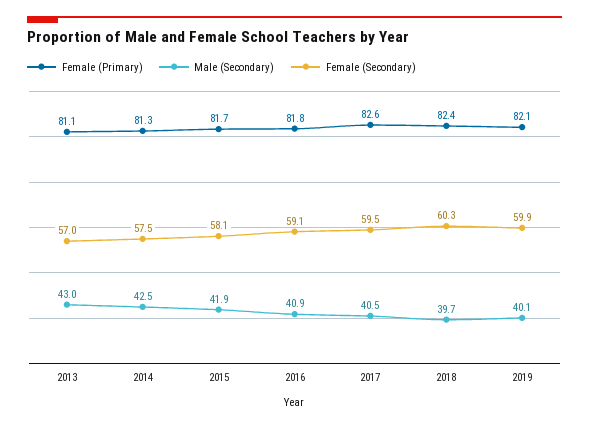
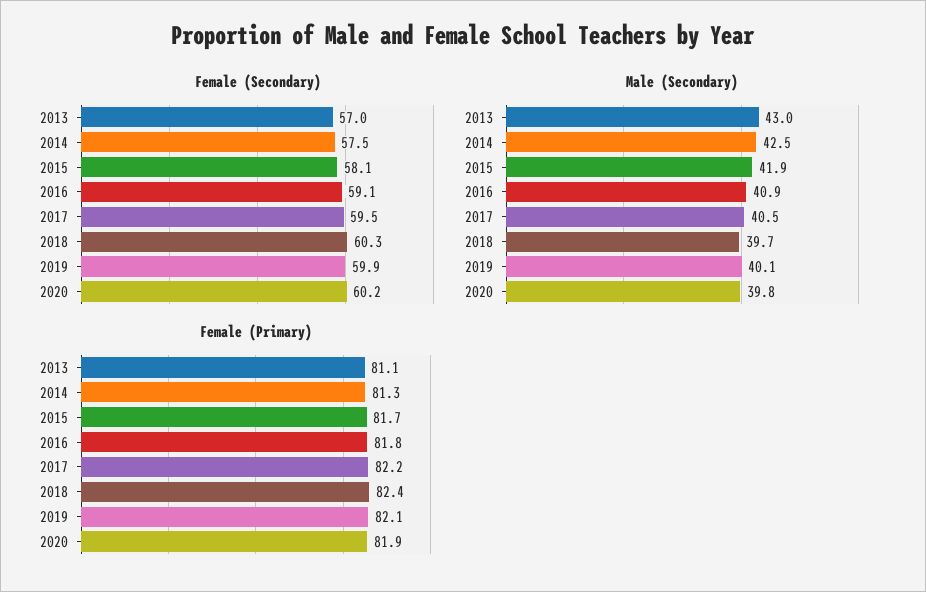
Female (Primary), 2017: 82.6 -> 82.2
Female (Secondary), 2020: none -> 60.2
Male (Secondary), 2020: none -> 39.8
Female (Primary), 2020: none -> 81.9

